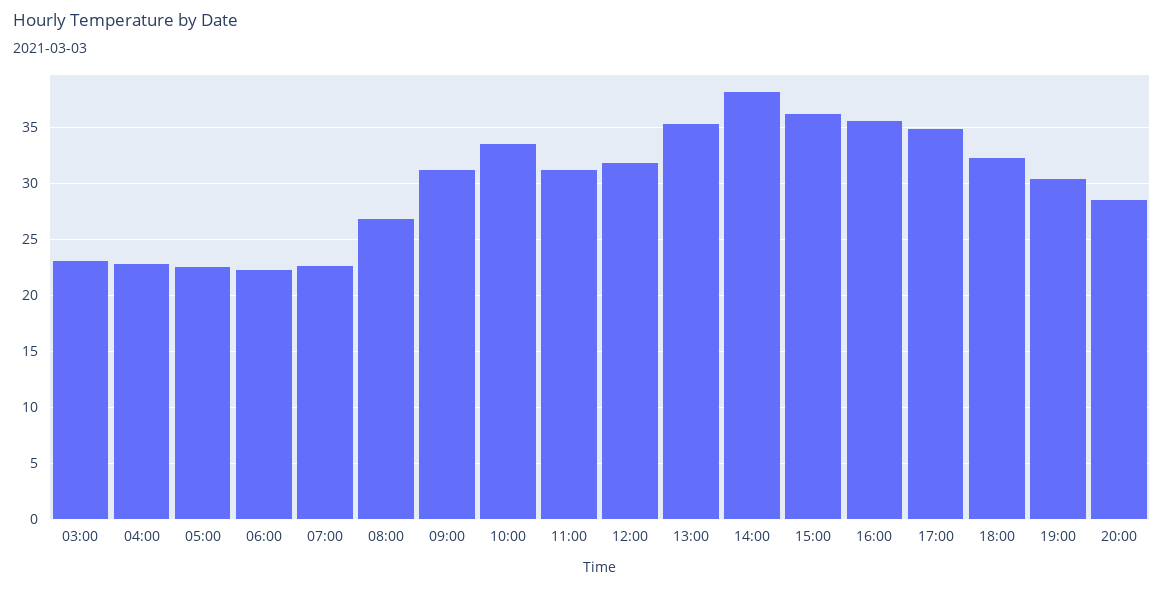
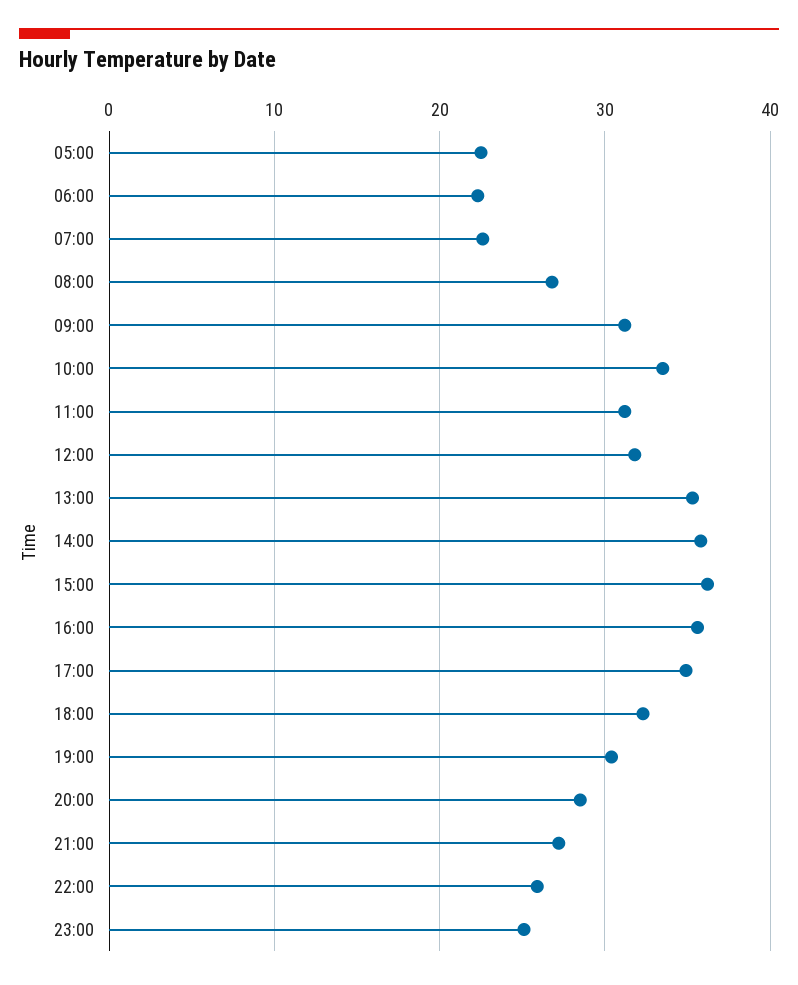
03:00: 23 -> none
04:00: 23 -> none
14:00: 38 -> 36
21:00: none -> 27
22:00: none -> 26
23:00: none -> 25

